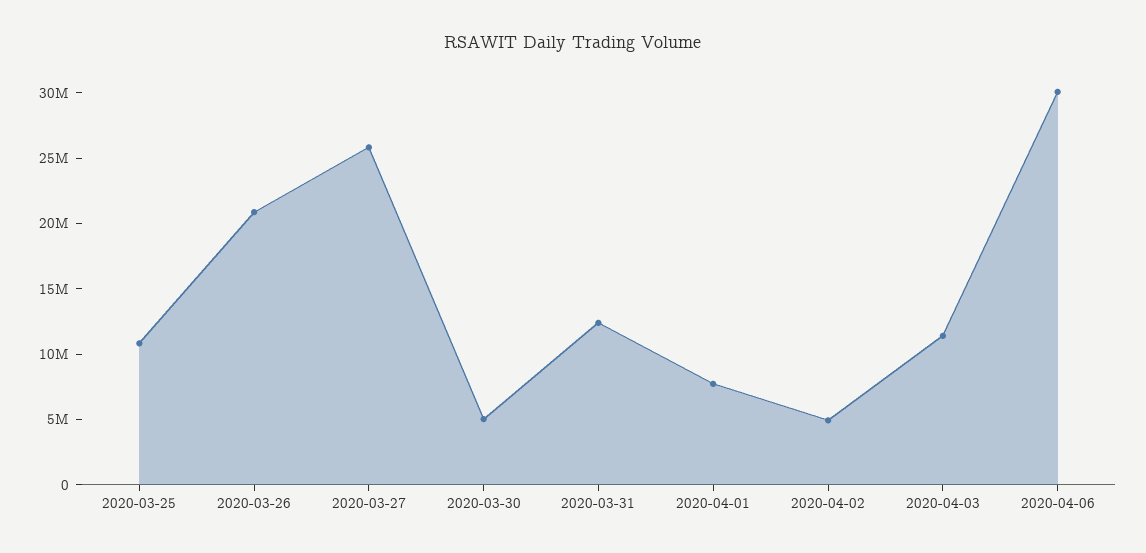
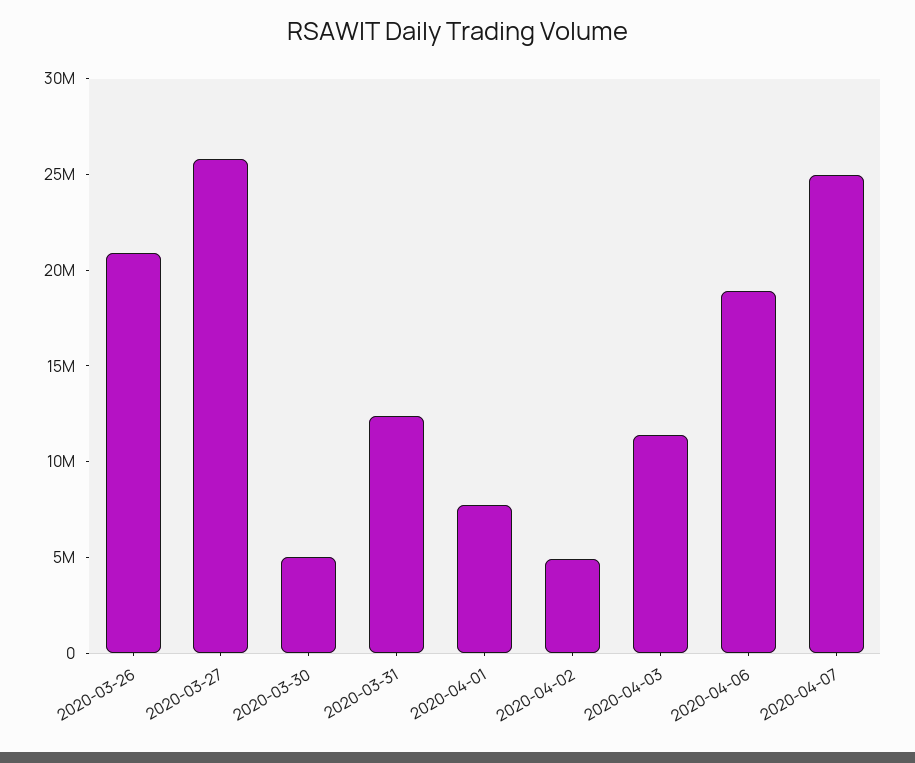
2020-03-25: 11000000 -> none
2020-04-06: 30000000 -> 19000000
2020-04-07: none -> 25000000

